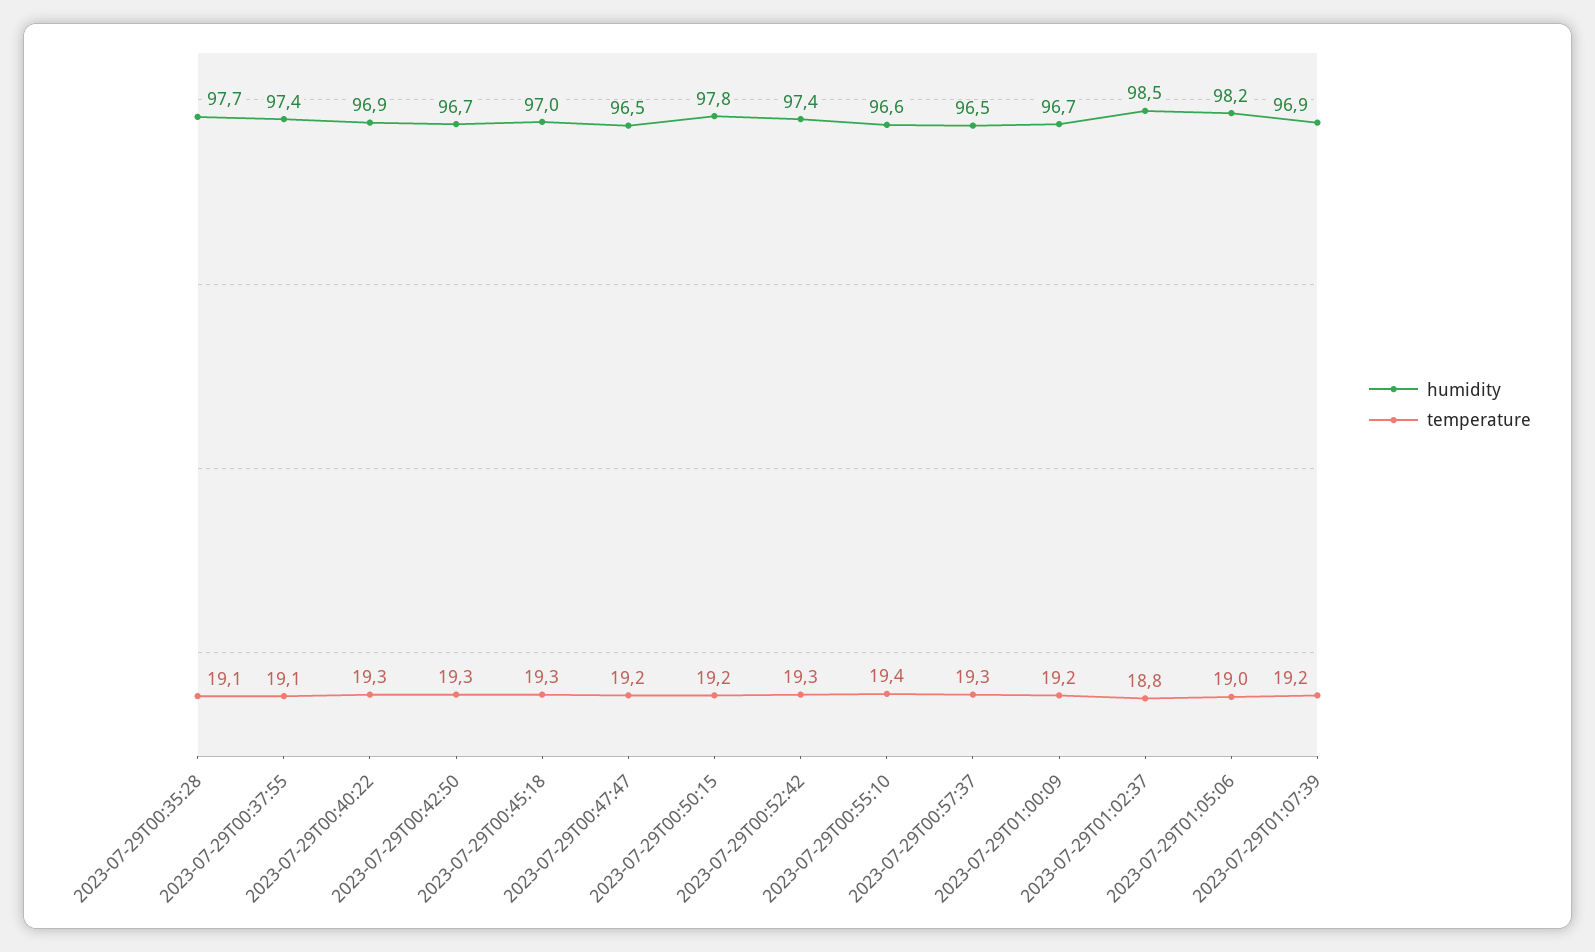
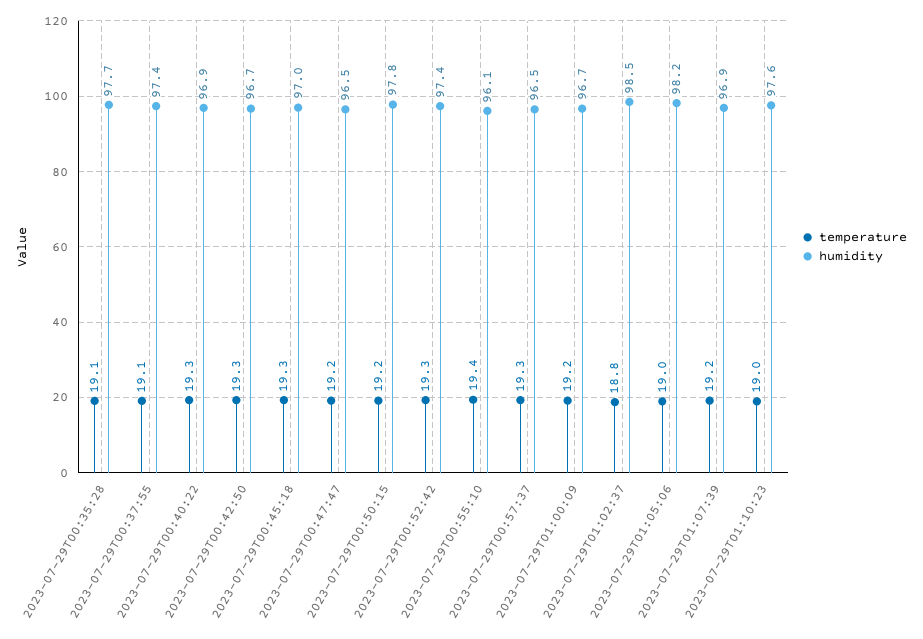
humidity, 2023-07-29T00:55:10: 96.6 -> 96.1
temperature, 2023-07-29T01:10:23: none -> 19
humidity, 2023-07-29T01:10:23: none -> 97.6

